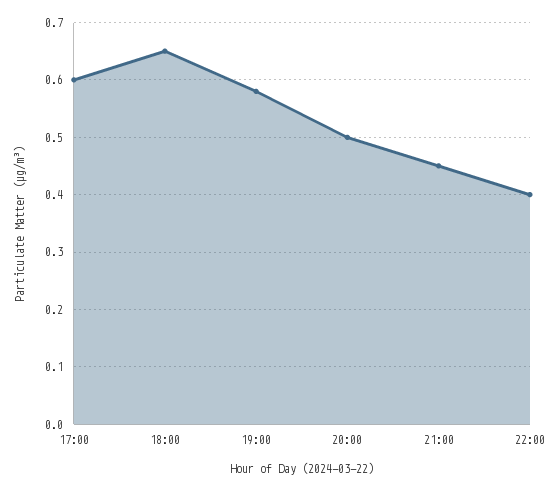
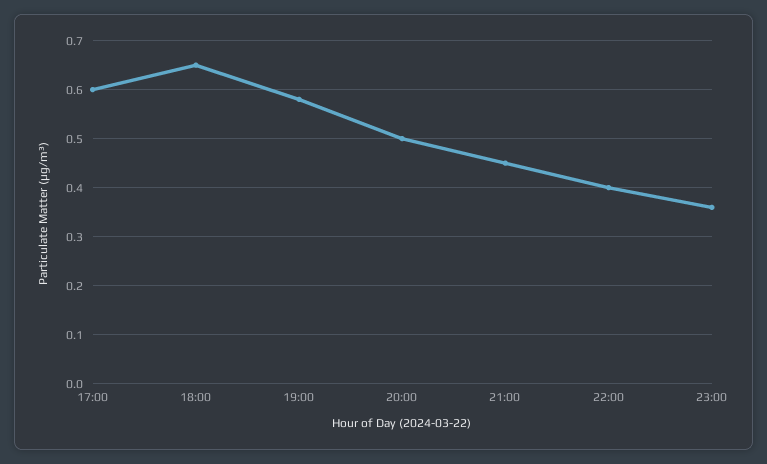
23:00: none -> 0.35

